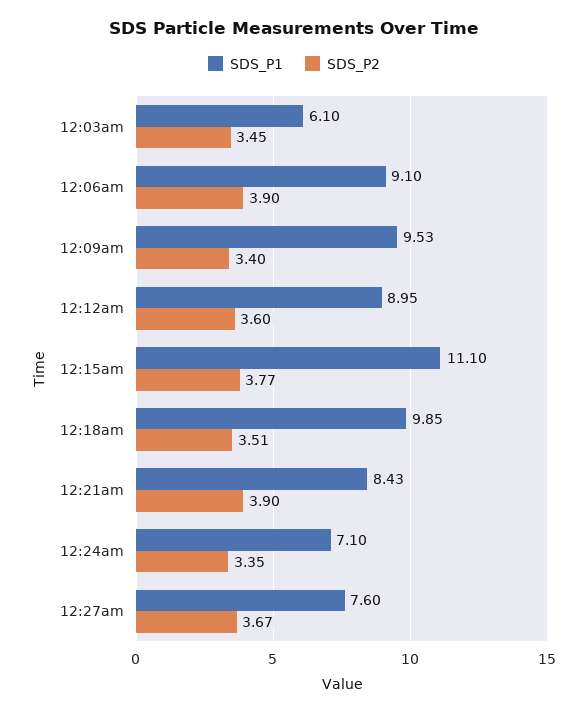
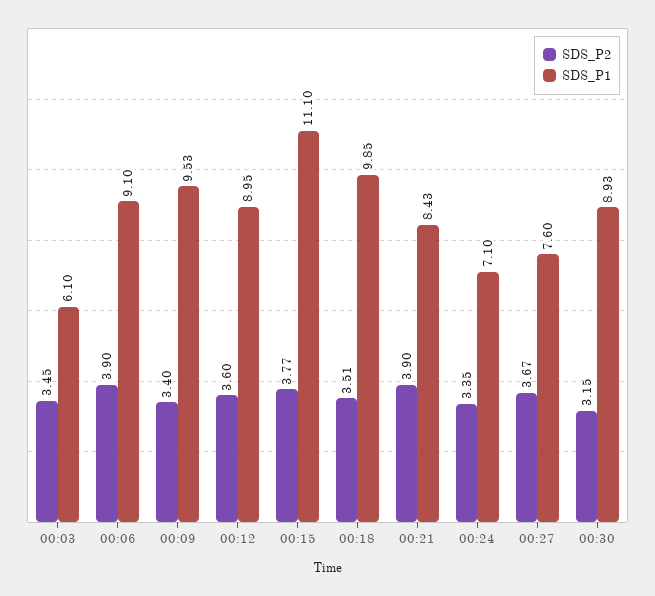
SDS_P2, 00:30: none -> 3.15
SDS_P1, 00:30: none -> 8.93

